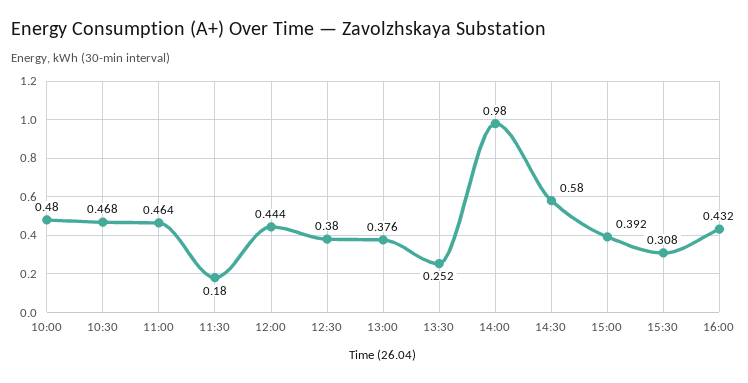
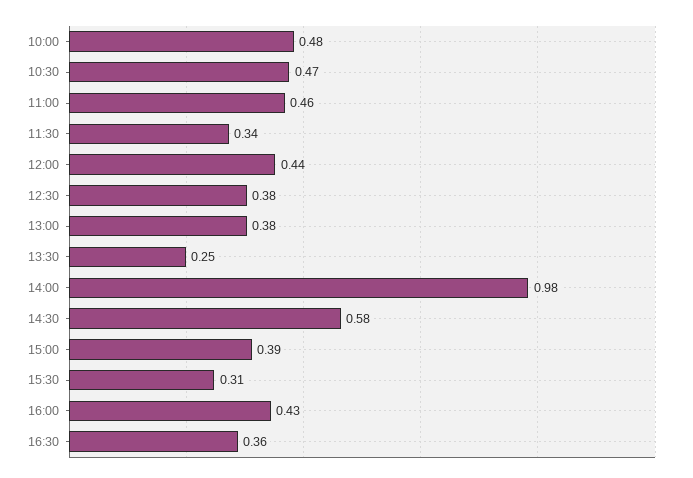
11:30: 0.18 -> 0.34
16:30: none -> 0.36

